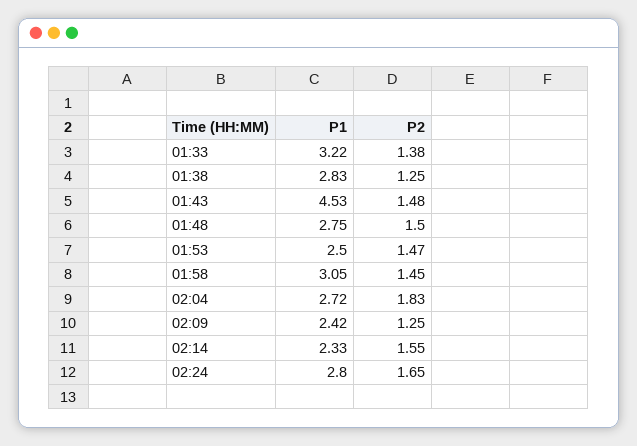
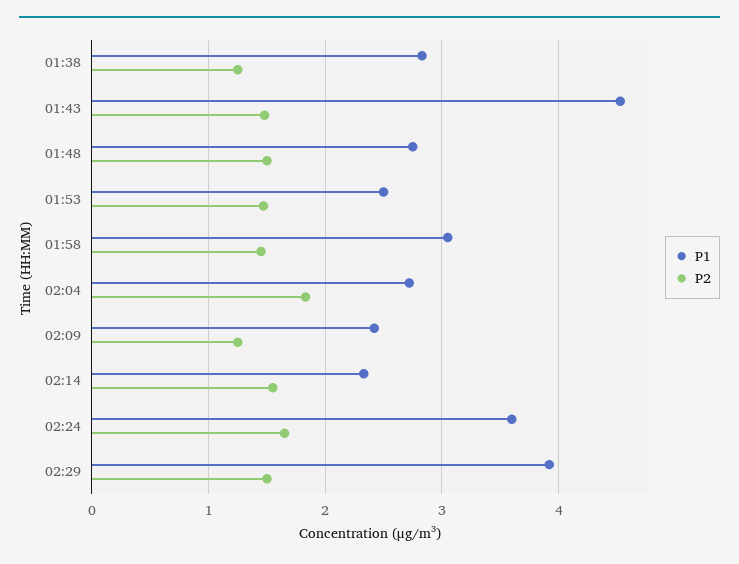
P1, 01:33: 3.22 -> none
P2, 01:33: 1.38 -> none
P1, 02:24: 2.8 -> 3.6
P1, 02:29: none -> 3.9
P2, 02:29: none -> 1.5

